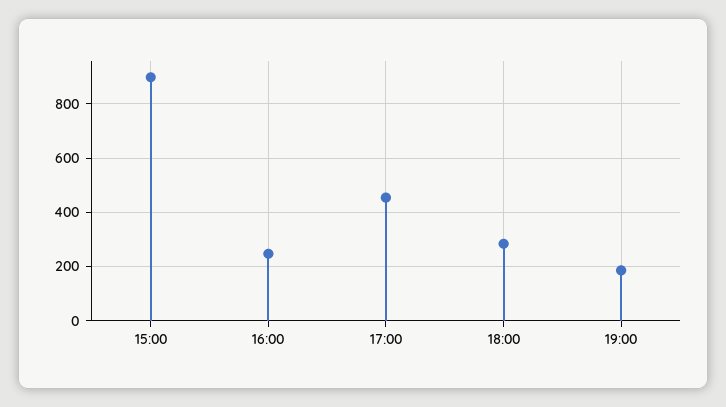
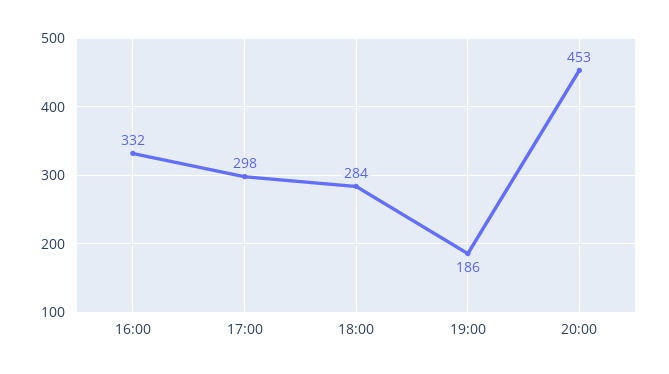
15:00: 900 -> none
16:00: 250 -> 332
17:00: 450 -> 298
20:00: none -> 453

